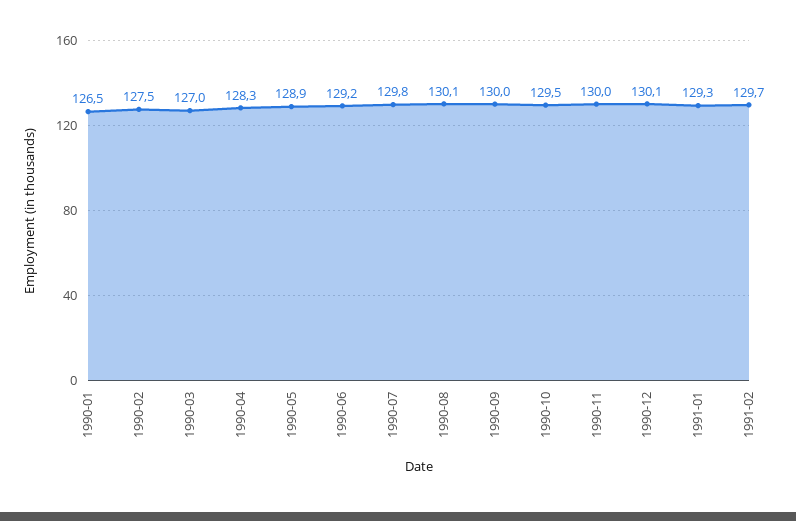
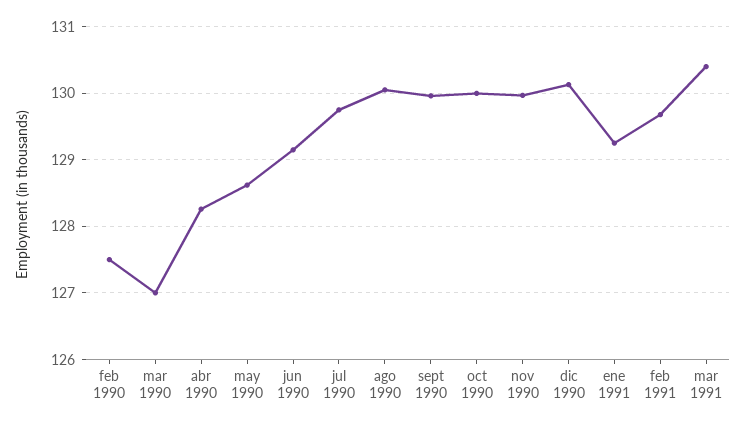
1990-01: 126.5 -> none
1990-05: 128.9 -> 128.6
1990-10: 129.5 -> 130
mar 1991: none -> 130.4

